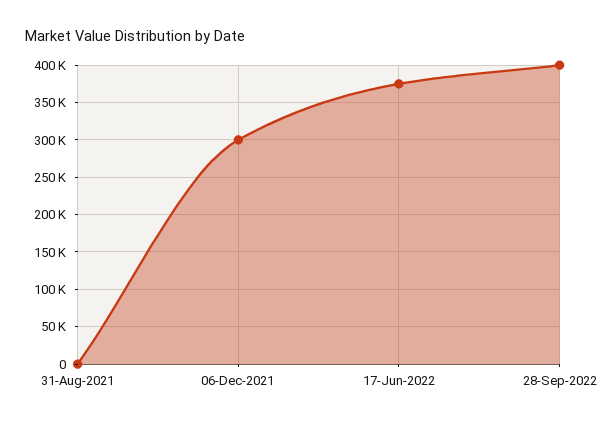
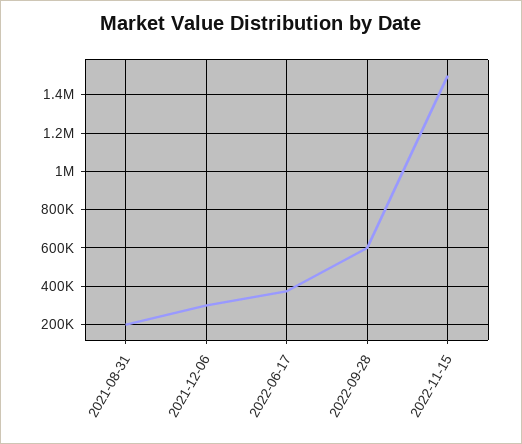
31-Aug-2021: 0 -> 200000
28-Sep-2022: 400000 -> 600000
2022-11-15: none -> 1500000

